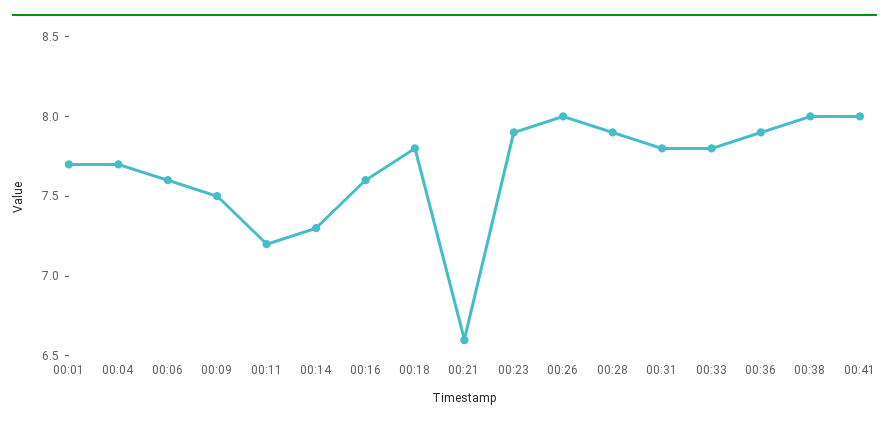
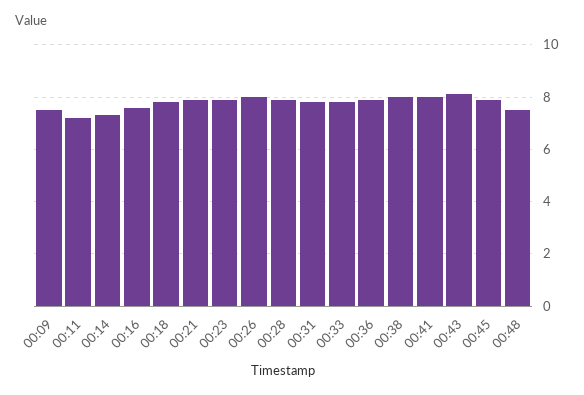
00:01: 7.7 -> none
00:04: 7.7 -> none
00:06: 7.6 -> none
00:21: 6.6 -> 8
00:43: none -> 8
00:45: none -> 8
00:48: none -> 7.5

